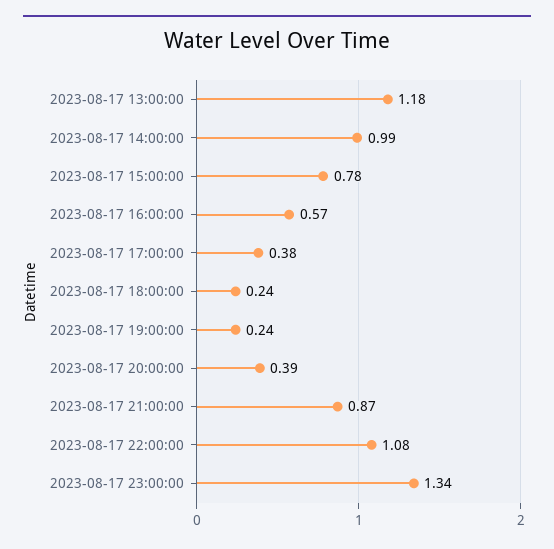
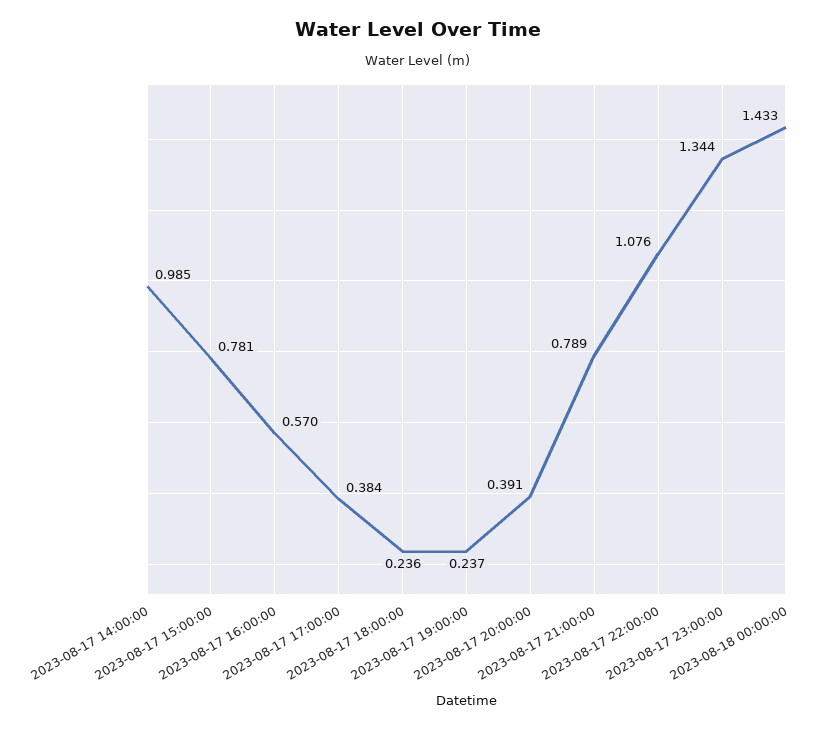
2023-08-17 13:00:00: 1.18 -> none
2023-08-17 21:00:00: 0.87 -> 0.789
2023-08-18 00:00:00: none -> 1.433

